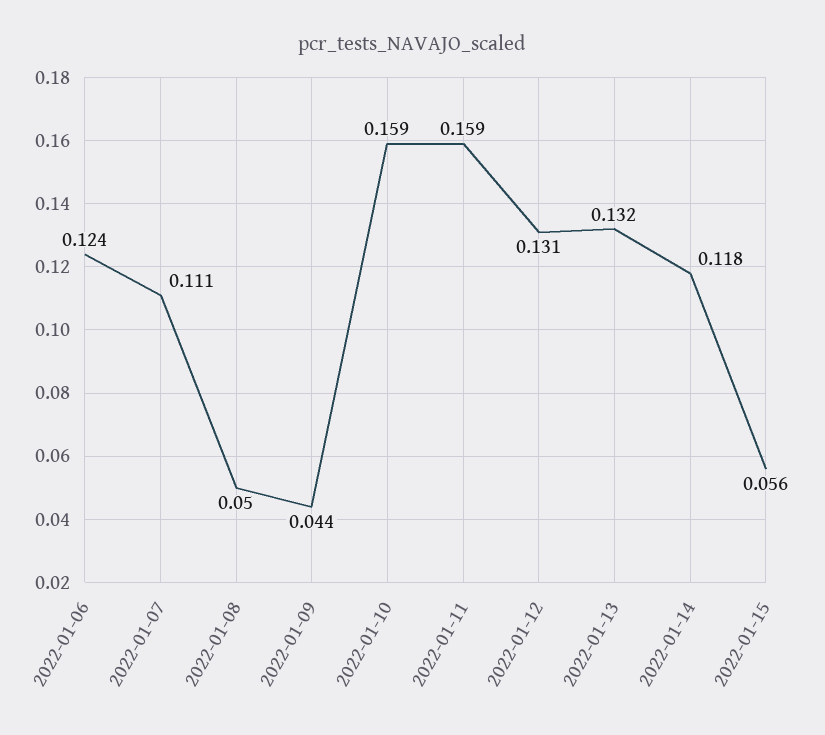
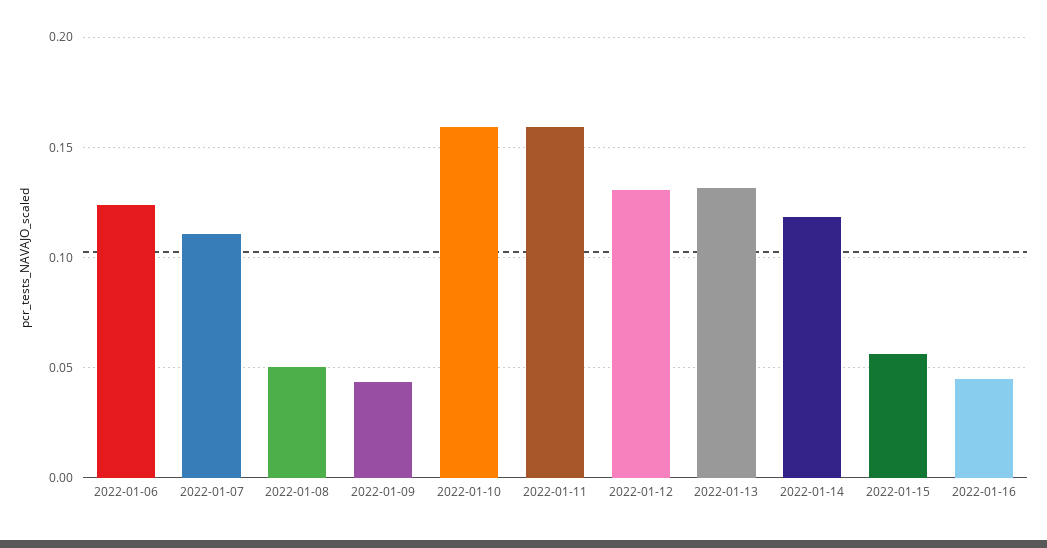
2022-01-16: none -> 0.045

